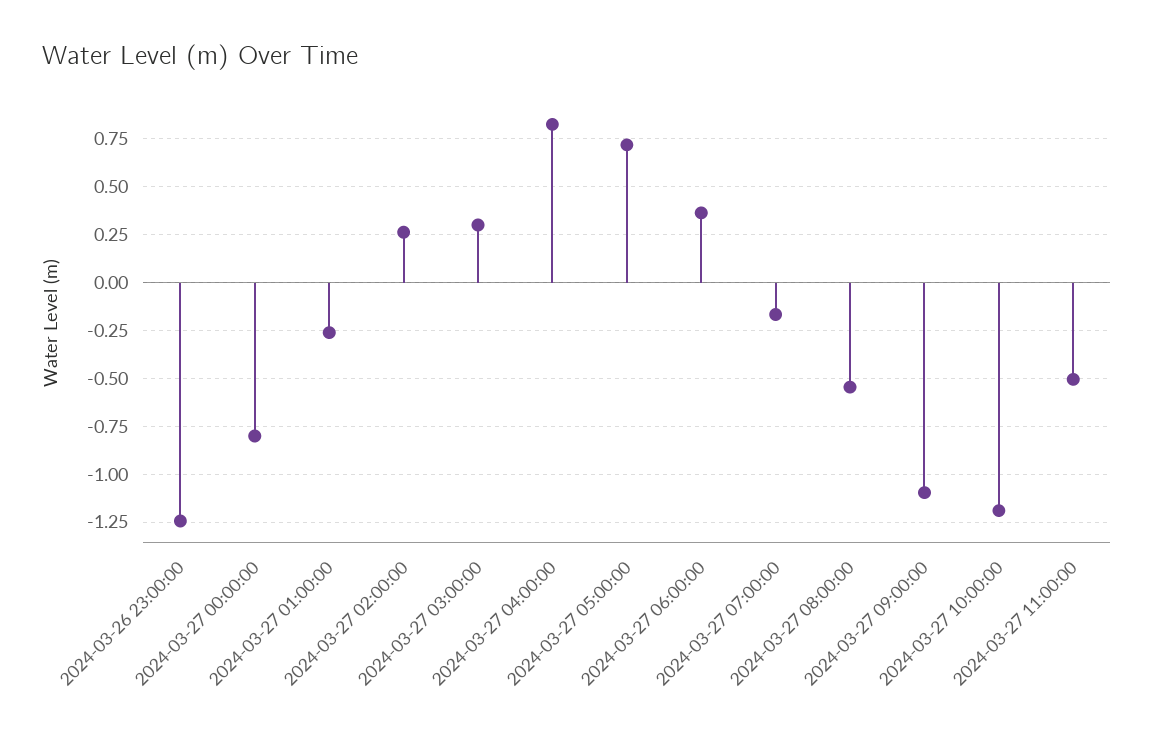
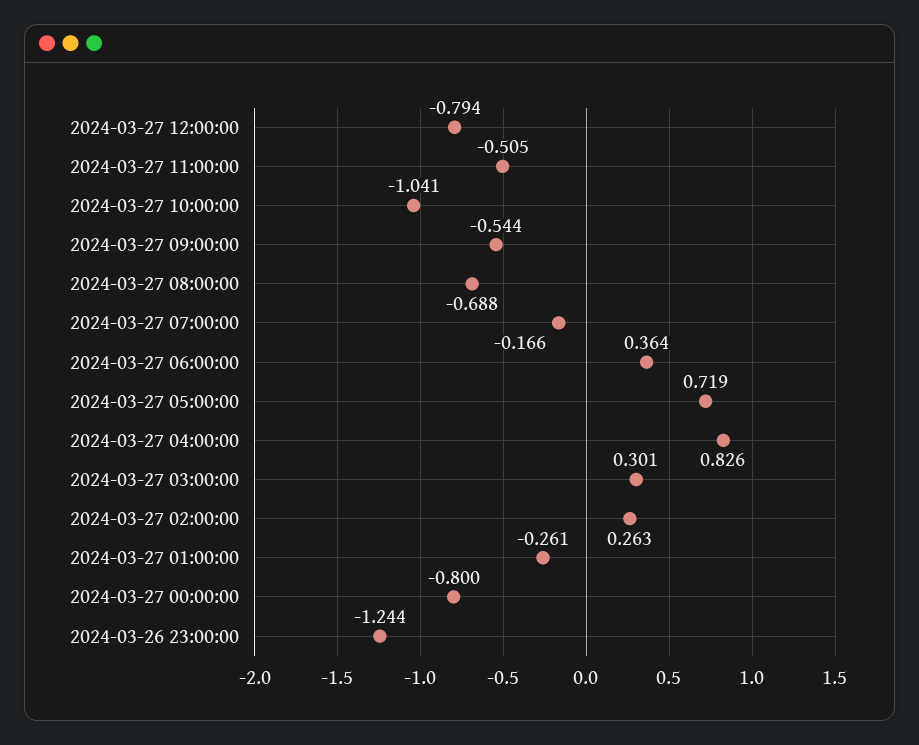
2024-03-27 08:00:00: -0.55 -> -0.688
2024-03-27 09:00:00: -1.1 -> -0.544
2024-03-27 10:00:00: -1.2 -> -1.041
2024-03-27 12:00:00: none -> -0.794

